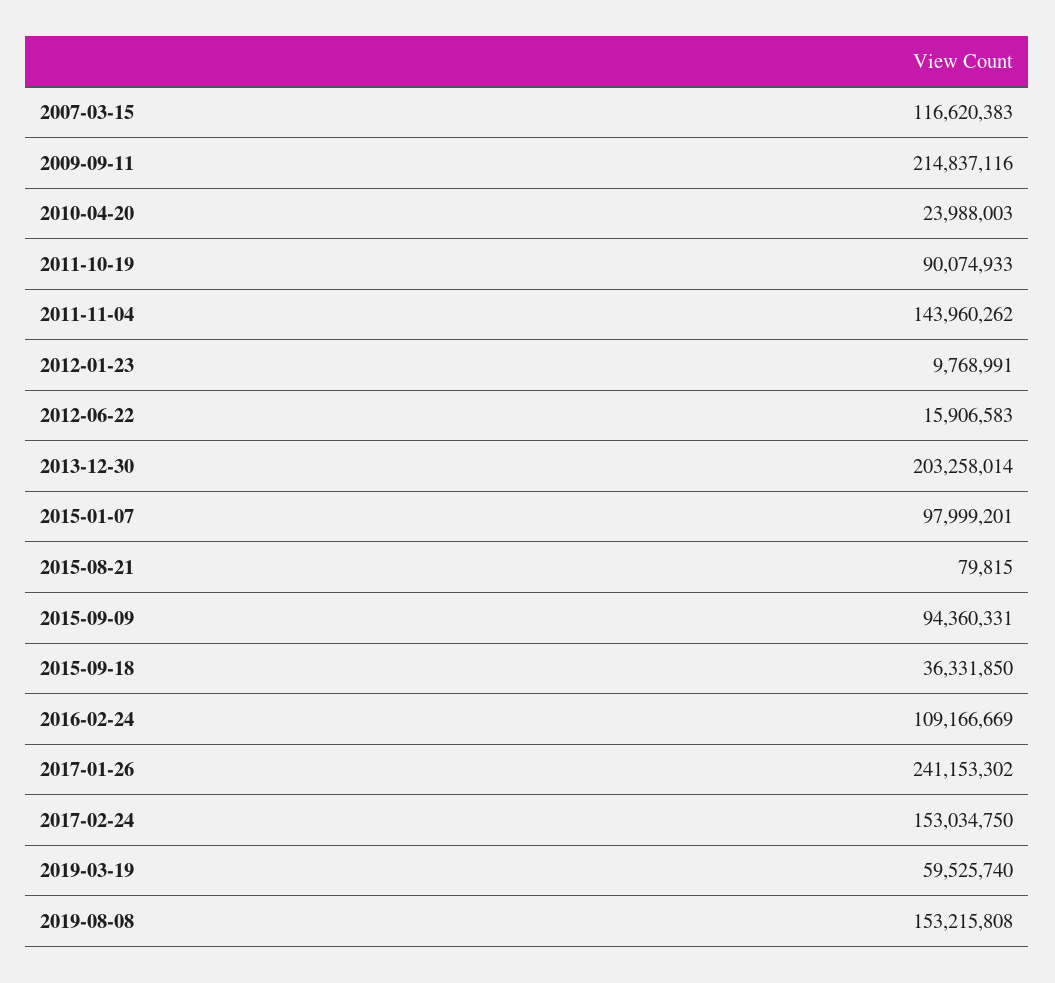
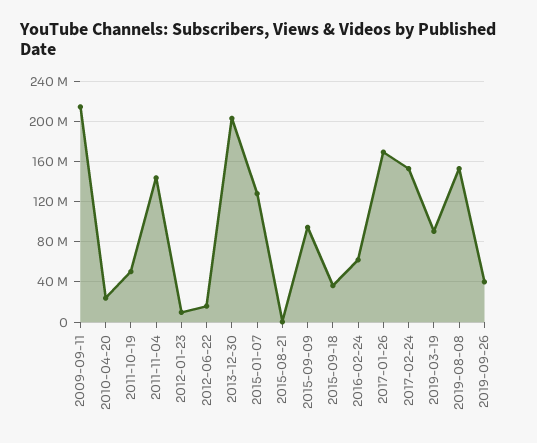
2007-03-15: 116620383 -> none
2011-10-19: 90074933 -> 50000000
2015-01-07: 97999201 -> 130000000
2016-02-24: 109166669 -> 60000000
2017-01-26: 241153302 -> 170000000
2019-03-19: 59525740 -> 90000000
2019-09-26: none -> 40000000

